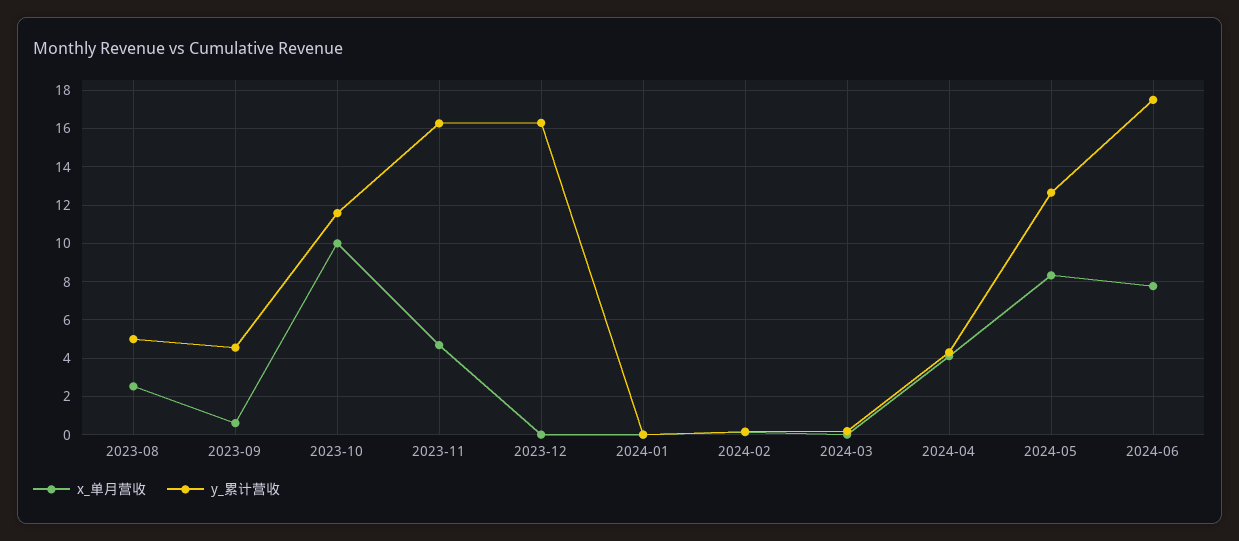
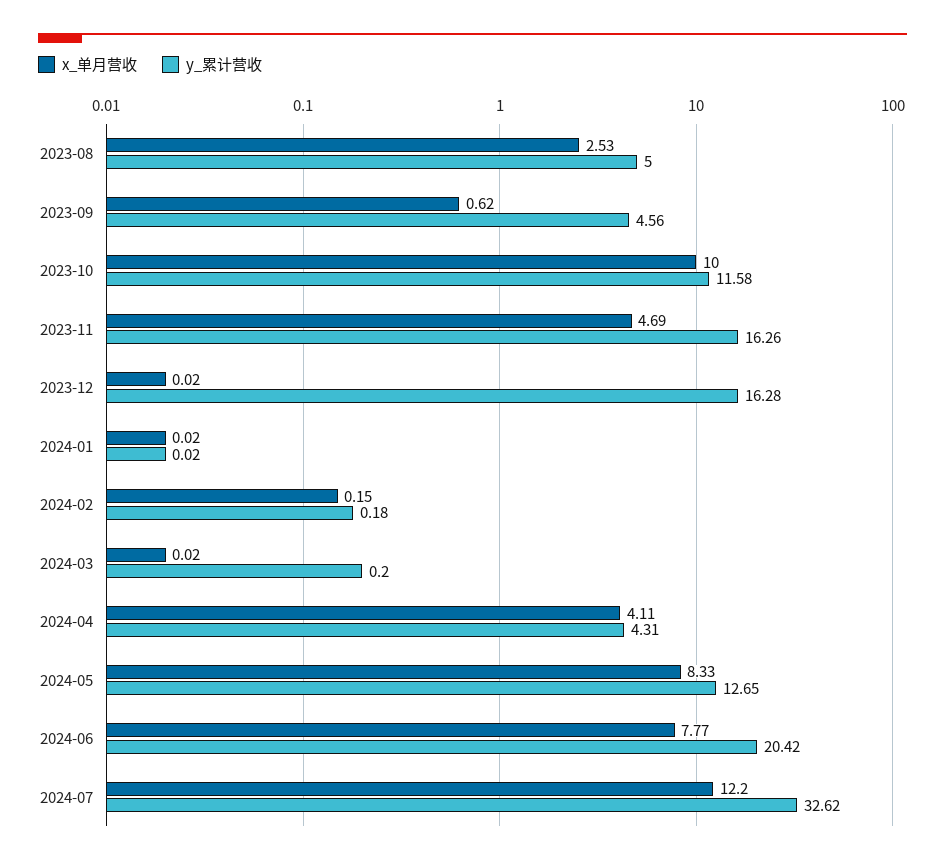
y_累计营收, 2024-06: 17.5 -> 20.42
x_单月营收, 2024-07: none -> 12.2
y_累计营收, 2024-07: none -> 32.62

